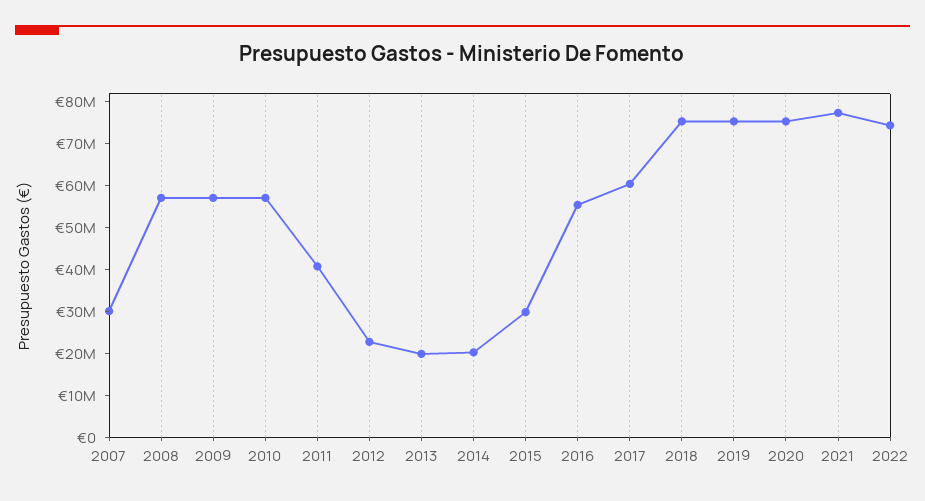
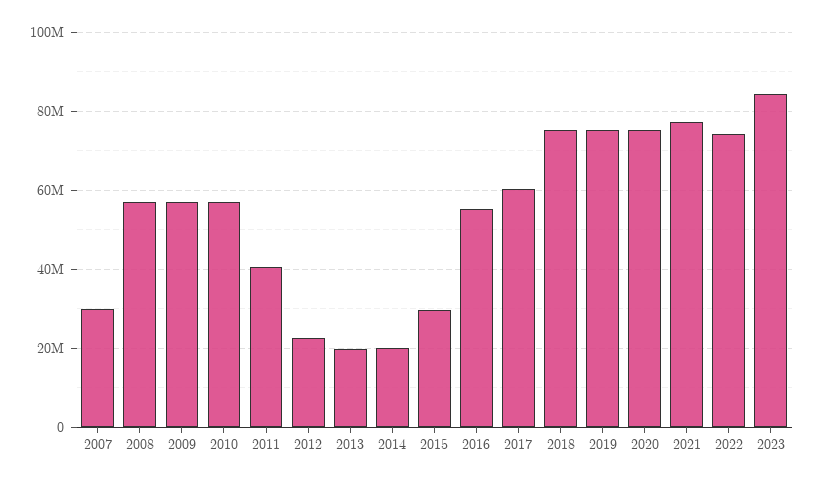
2023: none -> 84000000

